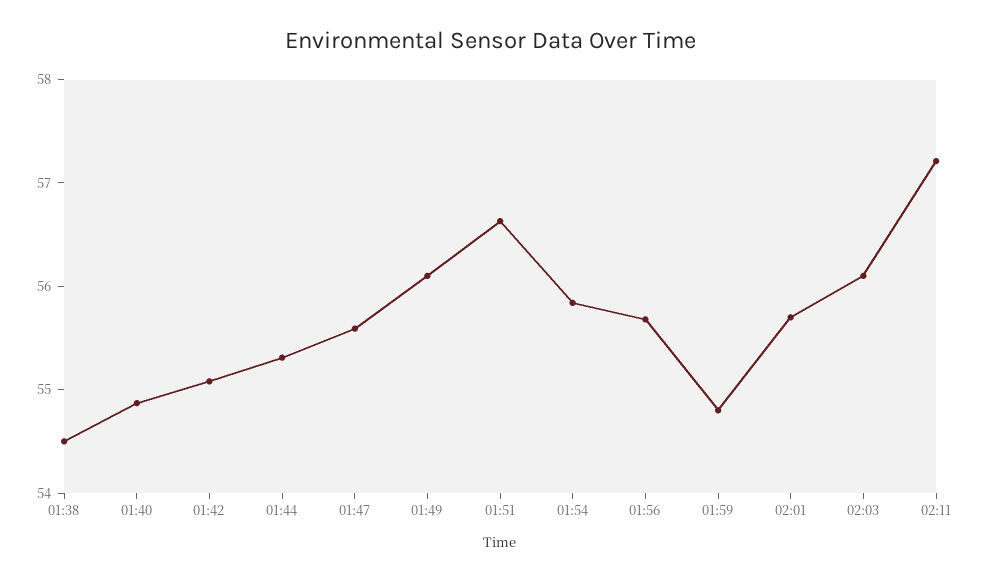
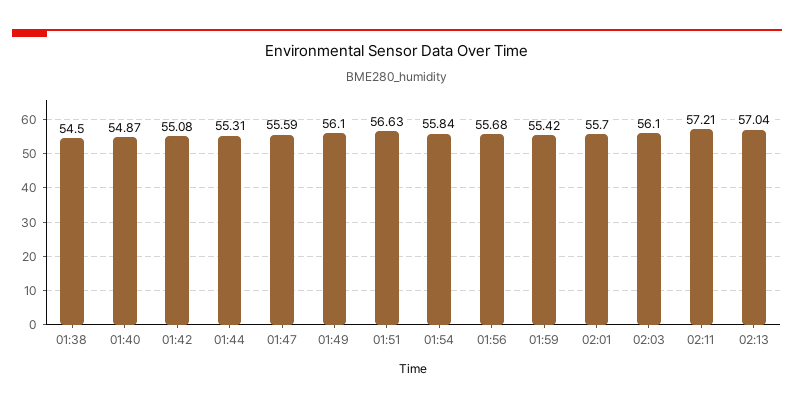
01:59: 54.8 -> 55.42
02:13: none -> 57.04

